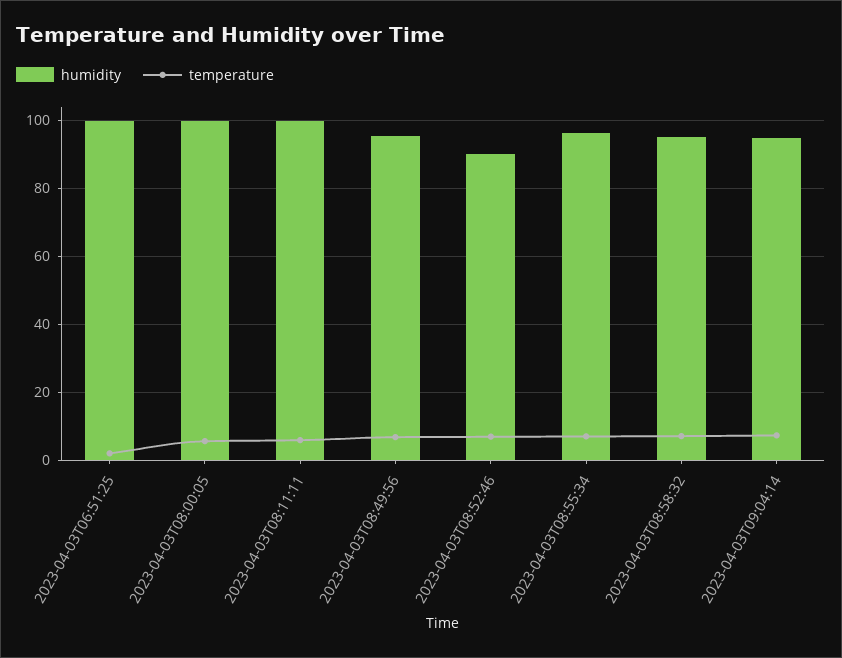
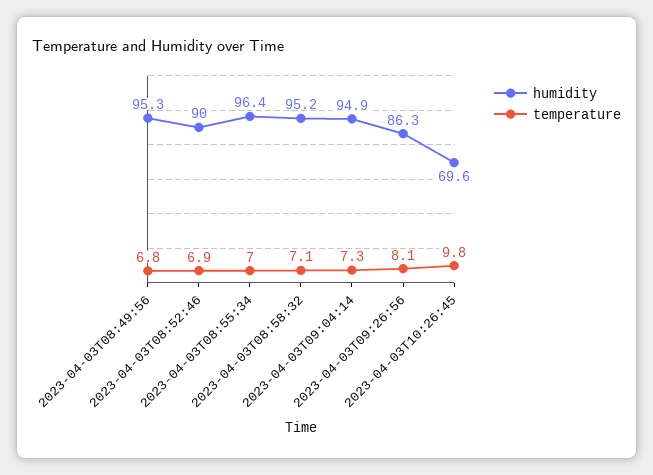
humidity, 2023-04-03T06:51:25: 100 -> none
temperature, 2023-04-03T06:51:25: 2 -> none
humidity, 2023-04-03T08:00:05: 100 -> none
temperature, 2023-04-03T08:00:05: 6 -> none
humidity, 2023-04-03T08:11:11: 100 -> none
temperature, 2023-04-03T08:11:11: 6 -> none
humidity, 2023-04-03T09:26:56: none -> 86.3
temperature, 2023-04-03T09:26:56: none -> 8.1
humidity, 2023-04-03T10:26:45: none -> 69.6
temperature, 2023-04-03T10:26:45: none -> 9.8

